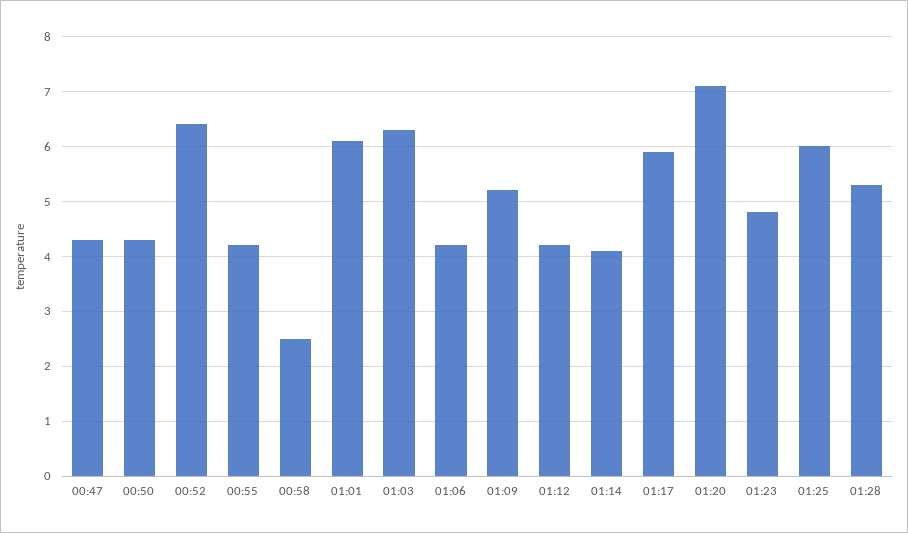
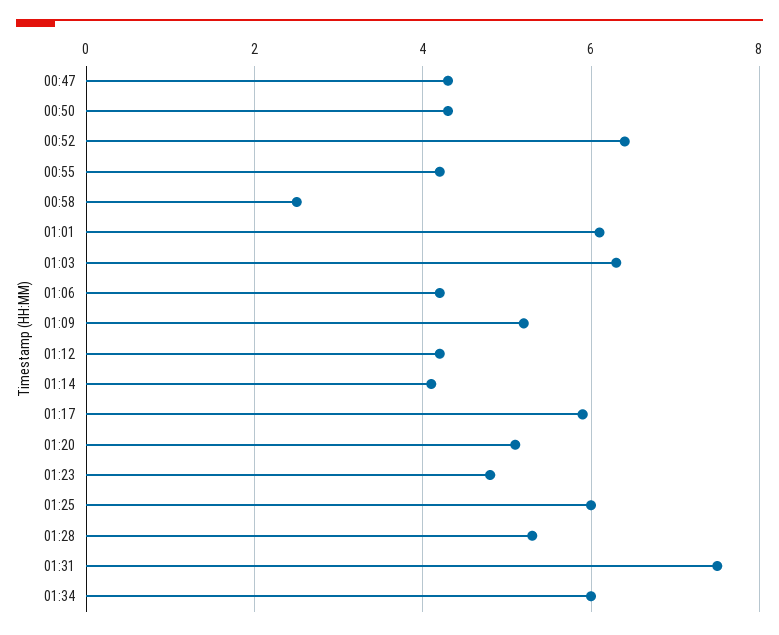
01:20: 7 -> 5
01:31: none -> 7.5
01:34: none -> 6

